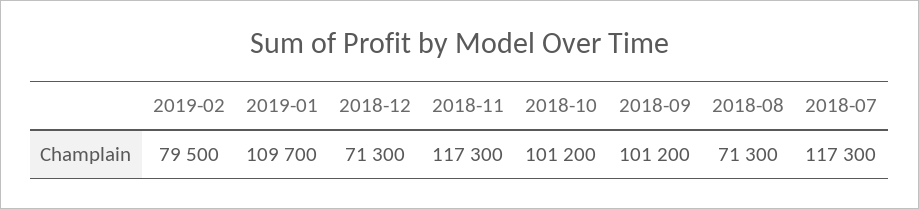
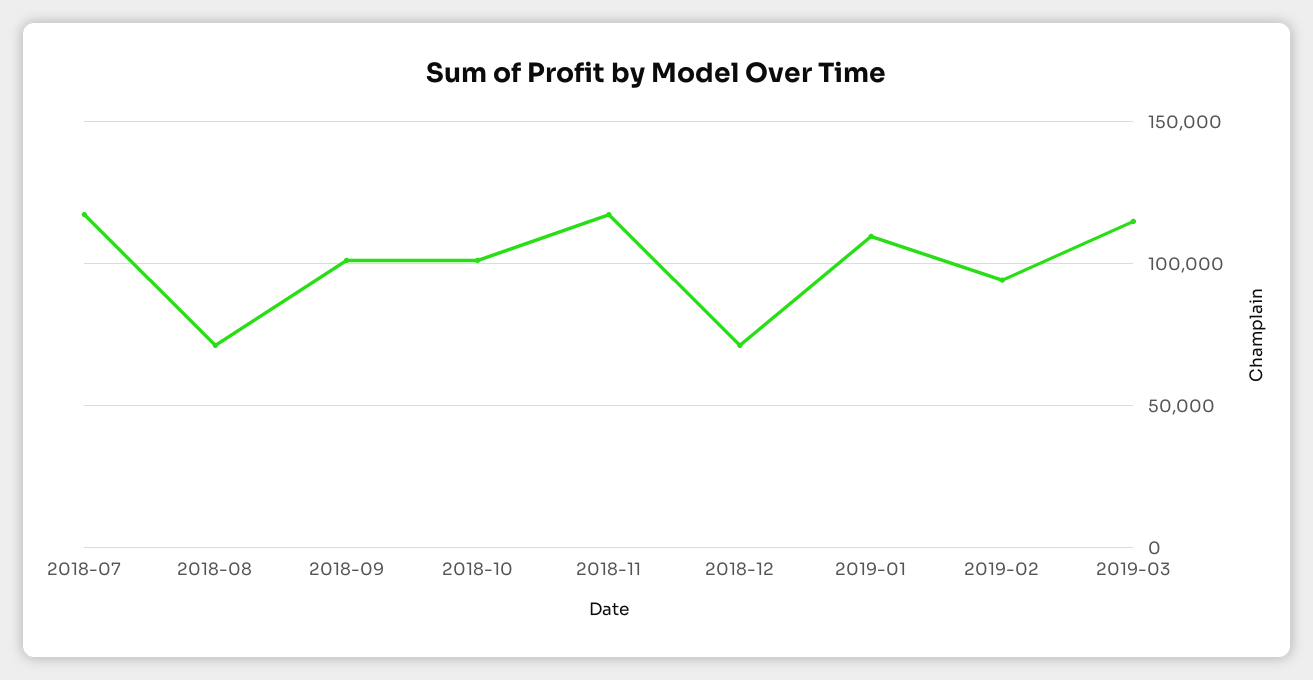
2019-02: 79500 -> 95000
2019-03: none -> 115000

